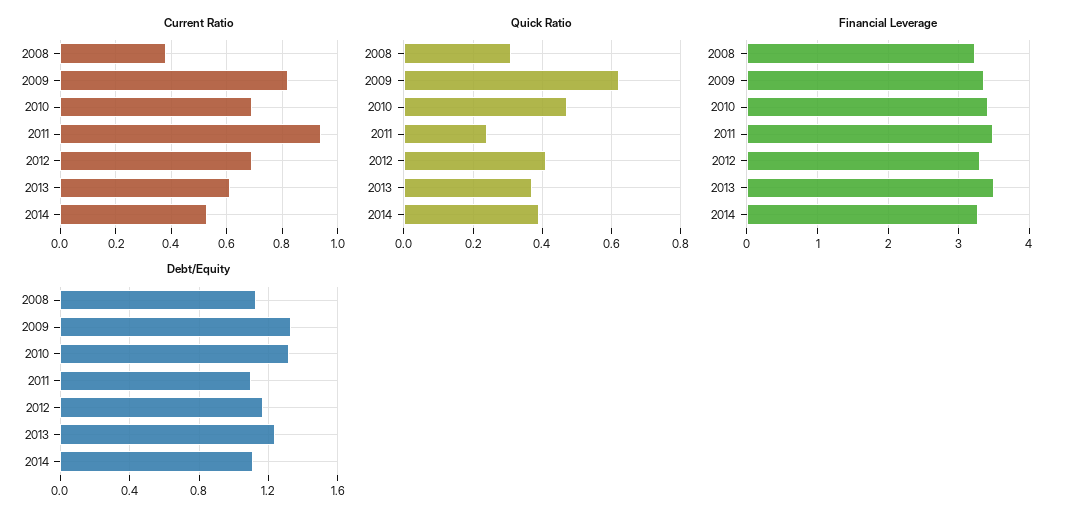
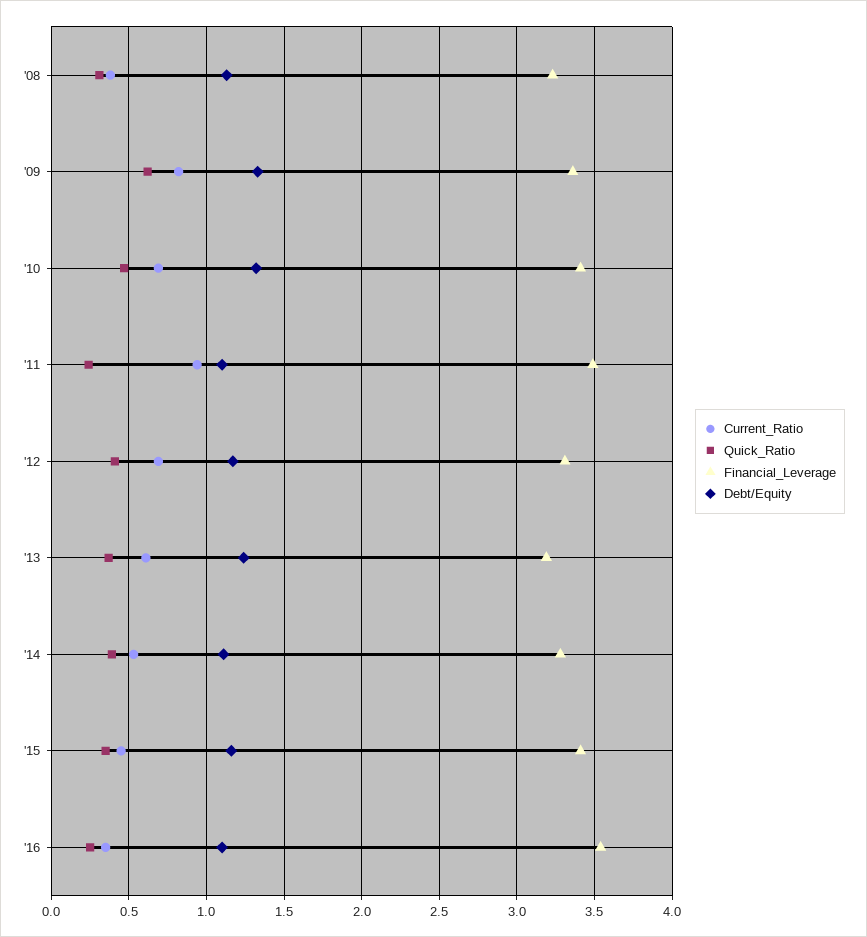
Financial Leverage, 2013: 3.5 -> 3.2
Current Ratio, '15: none -> 0.45
Quick Ratio, '15: none -> 0.35
Financial Leverage, '15: none -> 3.4
Debt/Equity, '15: none -> 1.15
Current Ratio, '16: none -> 0.35
Quick Ratio, '16: none -> 0.25
Financial Leverage, '16: none -> 3.55
Debt/Equity, '16: none -> 1.1

